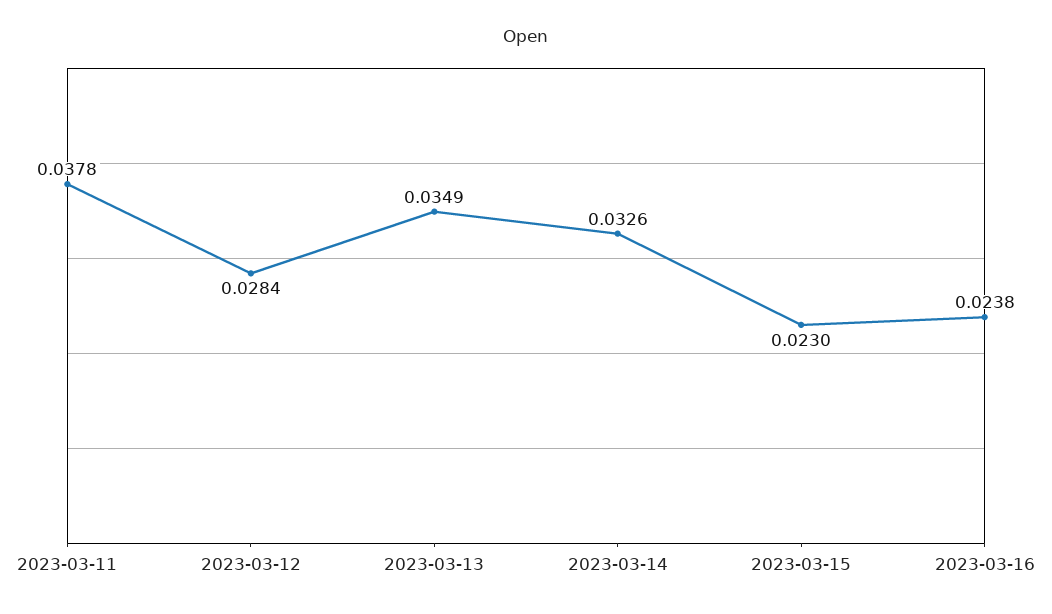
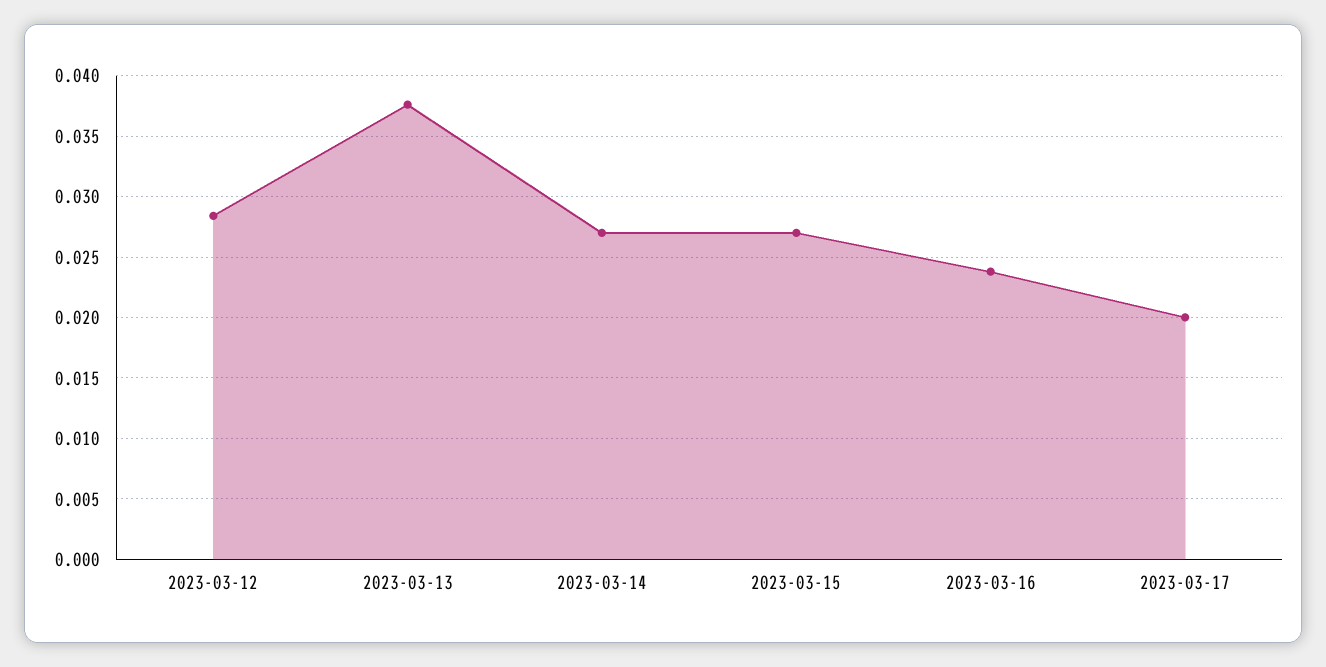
2023-03-11: 0.0378 -> none
2023-03-13: 0.0349 -> 0.0375
2023-03-14: 0.0326 -> 0.027
2023-03-15: 0.023 -> 0.027
2023-03-17: none -> 0.02

